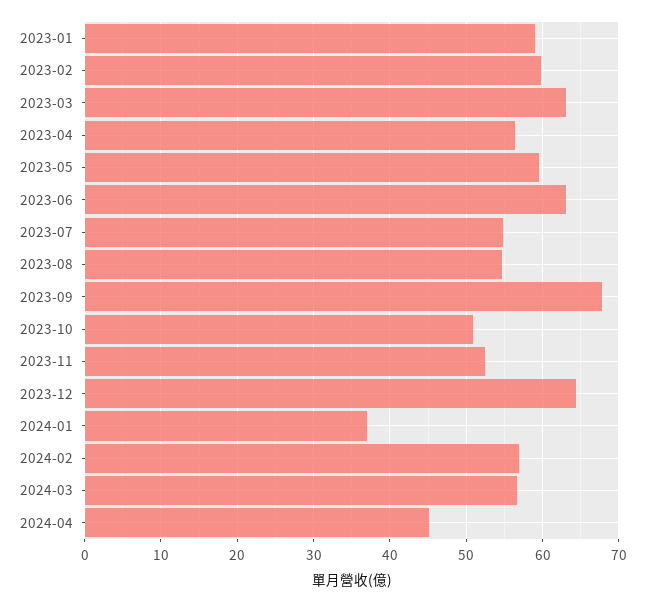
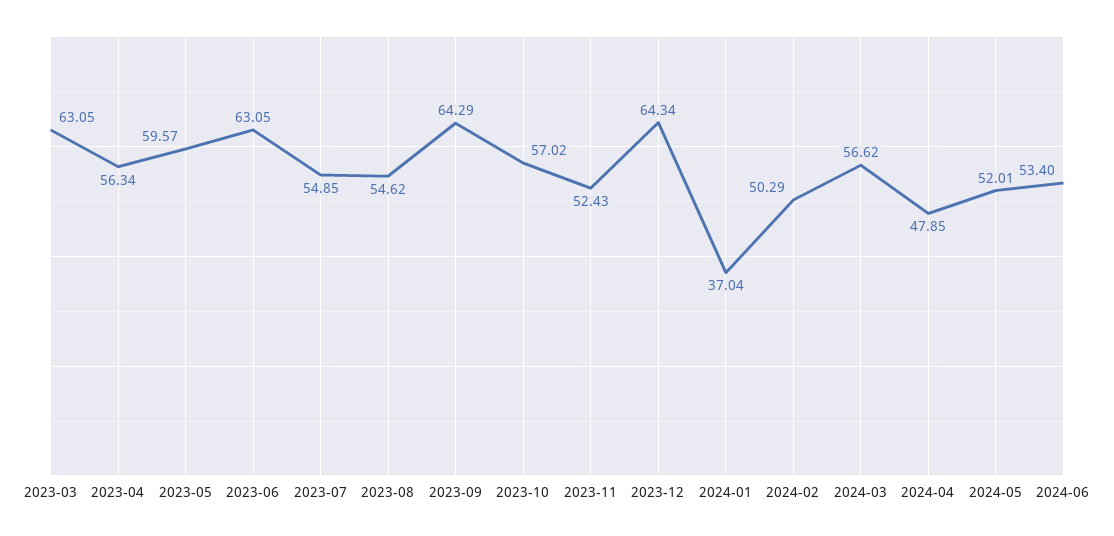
2023-01: 59 -> none
2023-02: 60 -> none
2023-09: 68 -> 64.29
2023-10: 51 -> 57.02
2024-02: 57 -> 50.29
2024-04: 45 -> 47.85
2024-05: none -> 52.01
2024-06: none -> 53.4

